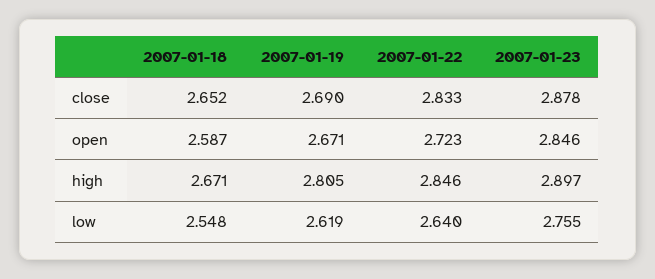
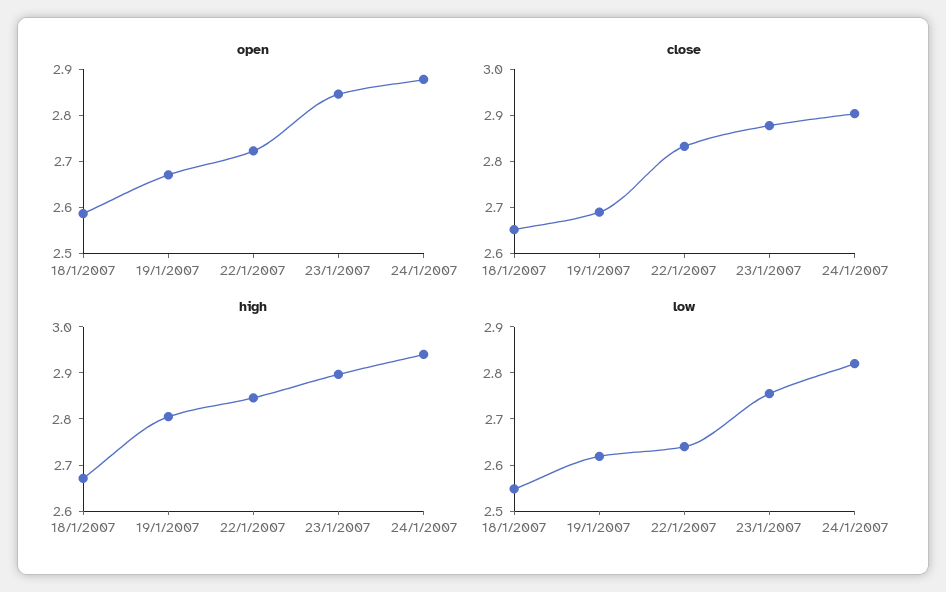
open, 24/1/2007: none -> 2.88
close, 24/1/2007: none -> 2.9
high, 24/1/2007: none -> 2.94
low, 24/1/2007: none -> 2.82

